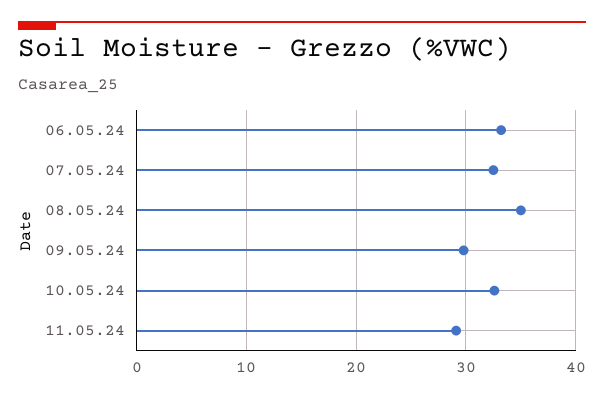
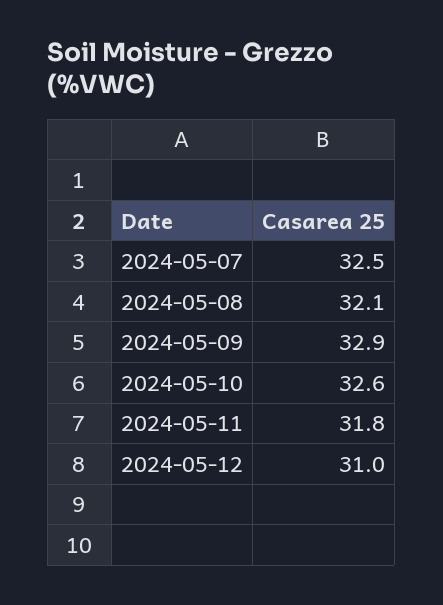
06.05.24: 33 -> none
08.05.24: 35 -> 32.1
09.05.24: 30 -> 32.9
11.05.24: 29 -> 31.8
2024-05-12: none -> 31

